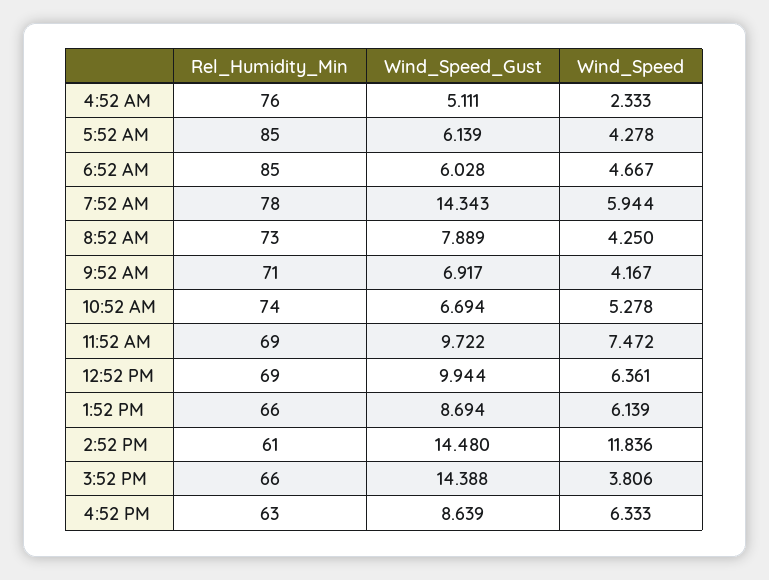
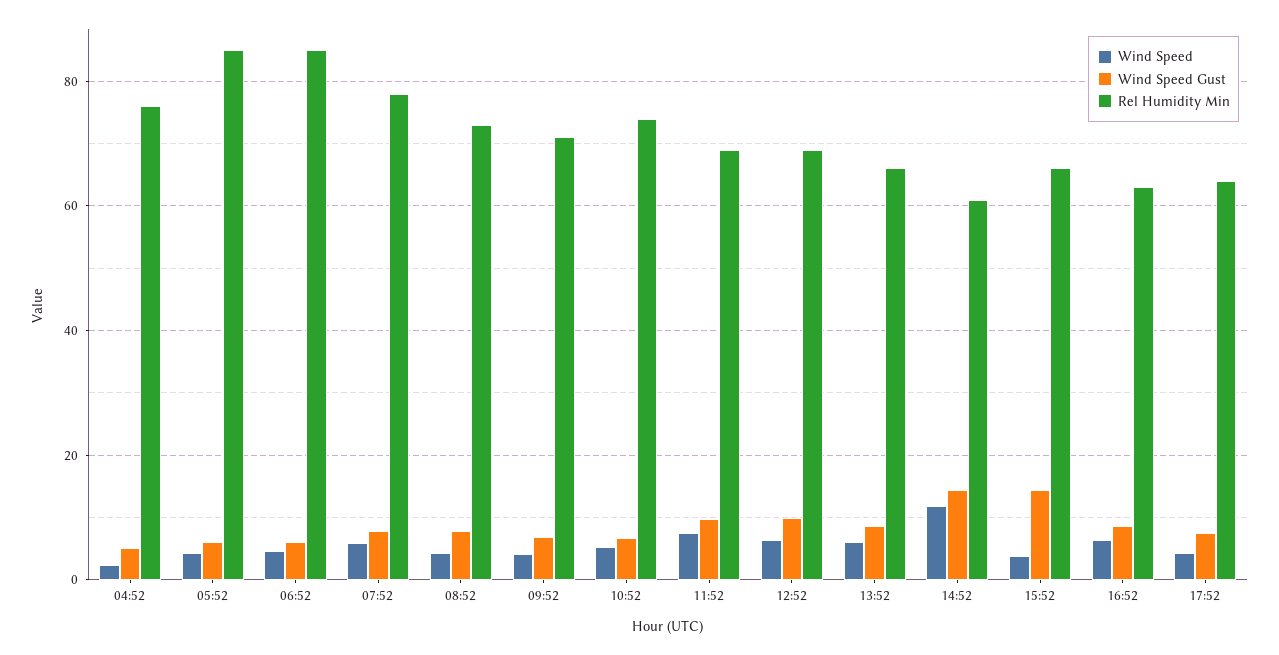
Wind_Speed_Gust, 7:52 AM: 14.343 -> 8
Wind_Speed, 17:52: none -> 4
Wind_Speed_Gust, 17:52: none -> 8
Rel_Humidity_Min, 17:52: none -> 64

